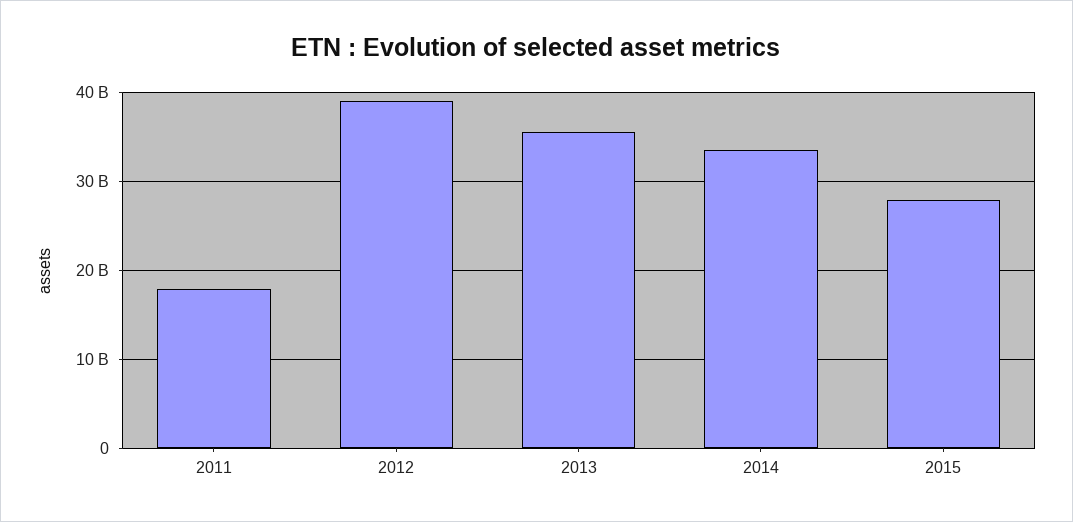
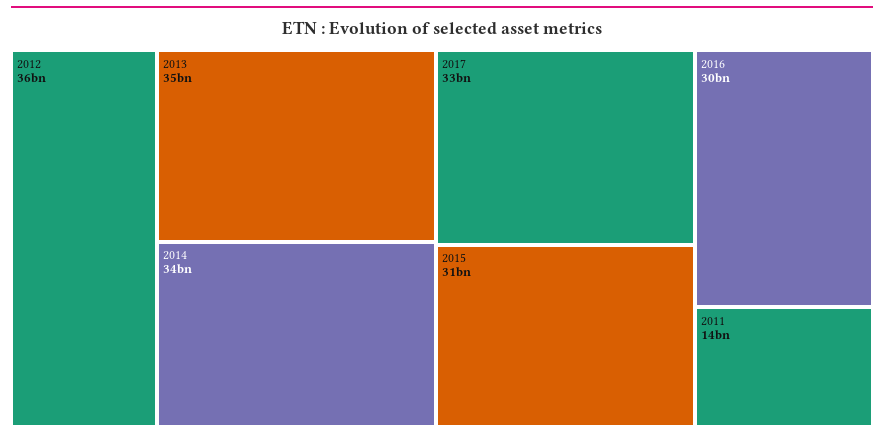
2011: 18000000000 -> 14000000000
2012: 39000000000 -> 36000000000
2015: 28000000000 -> 31000000000
2017: none -> 33000000000
2016: none -> 30000000000

